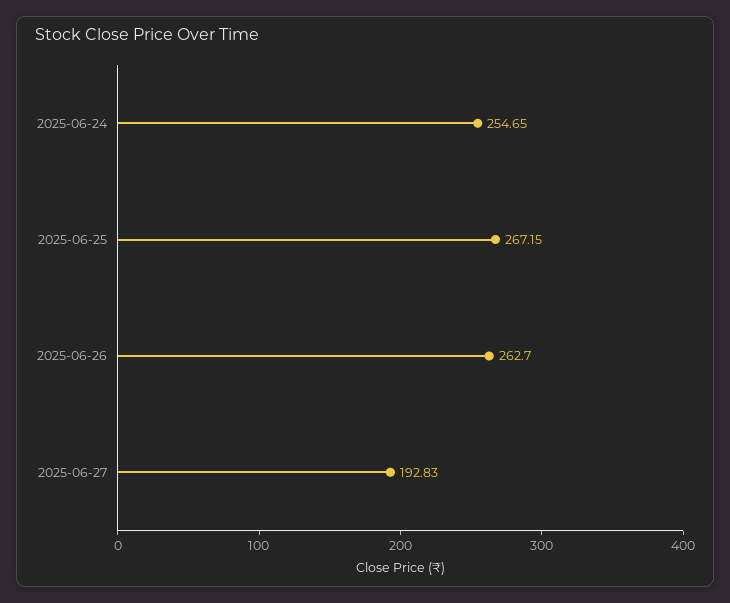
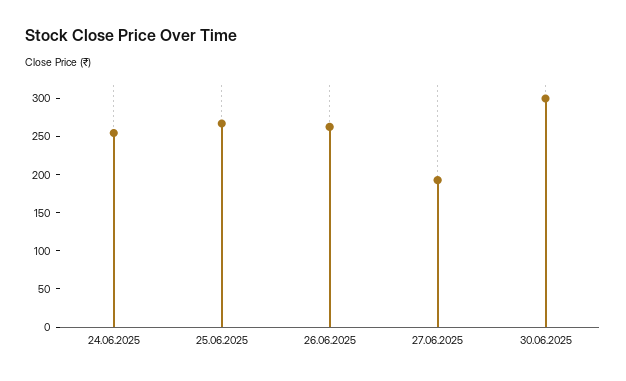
30.06.2025: none -> 300

